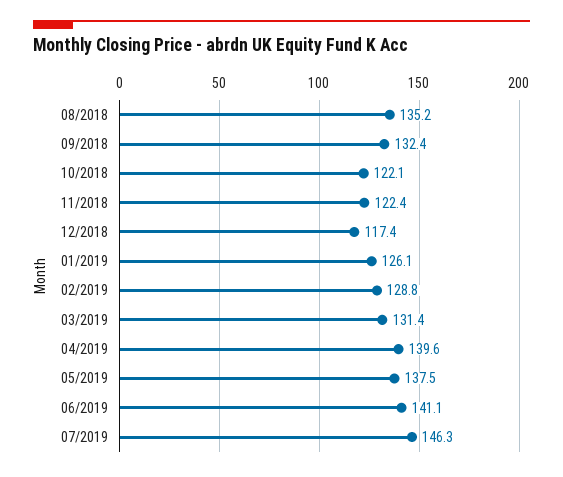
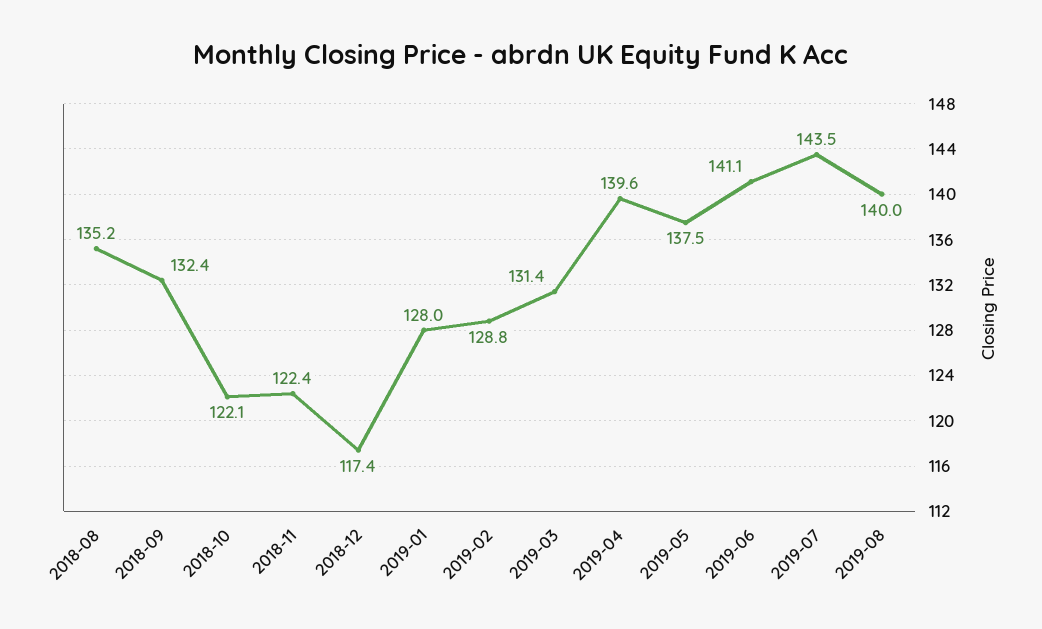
01/2019: 126.1 -> 128
07/2019: 146.3 -> 143.5
2019-08: none -> 140

